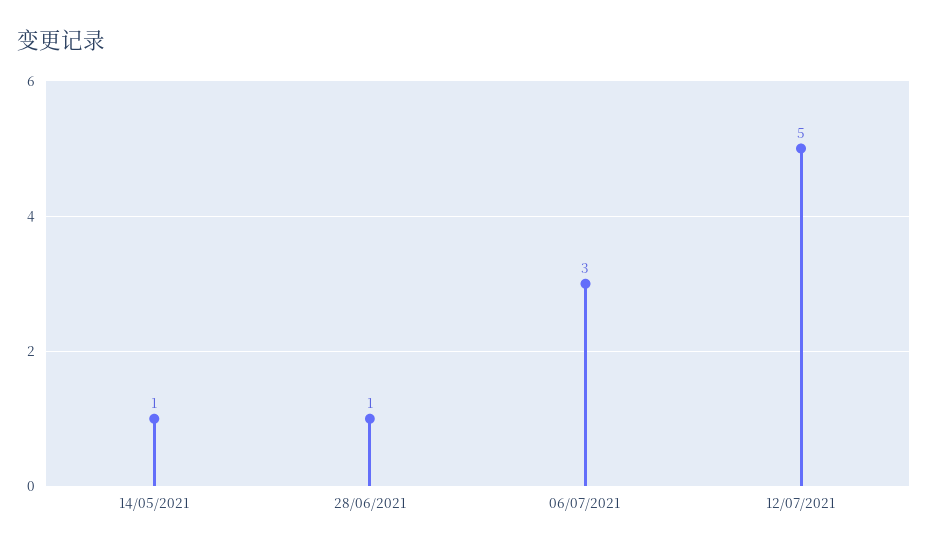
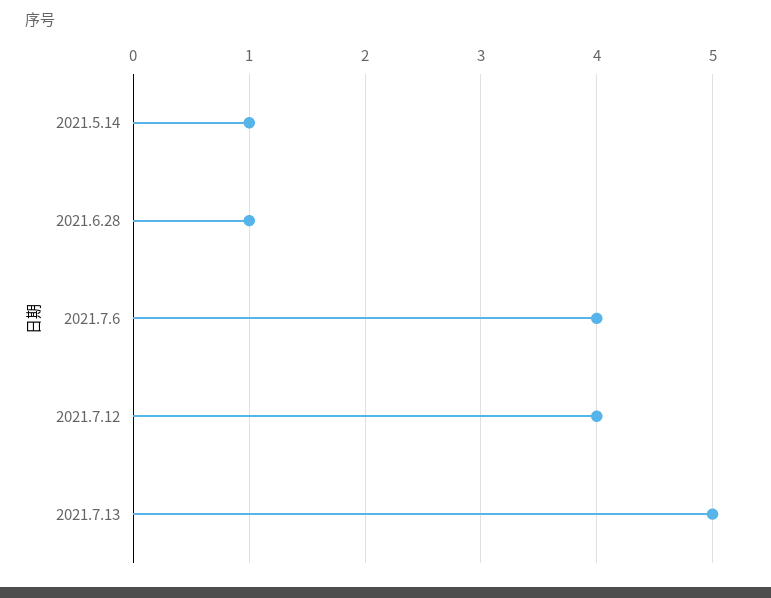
06/07/2021: 3 -> 4
12/07/2021: 5 -> 4
2021.7.13: none -> 5

